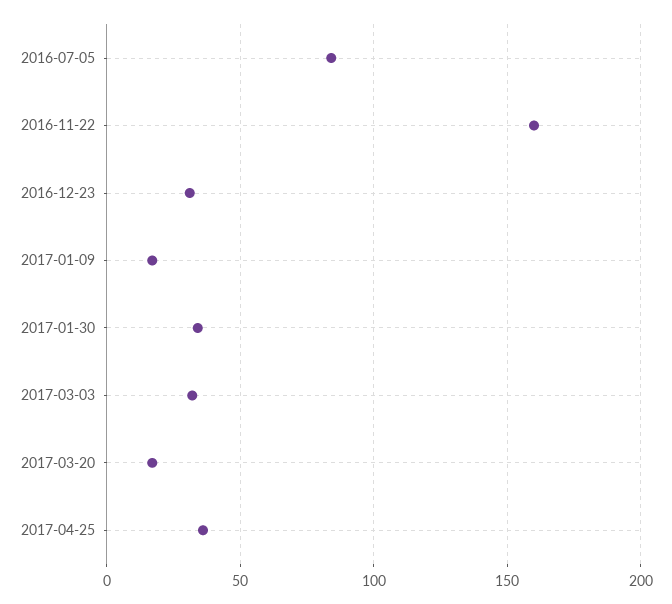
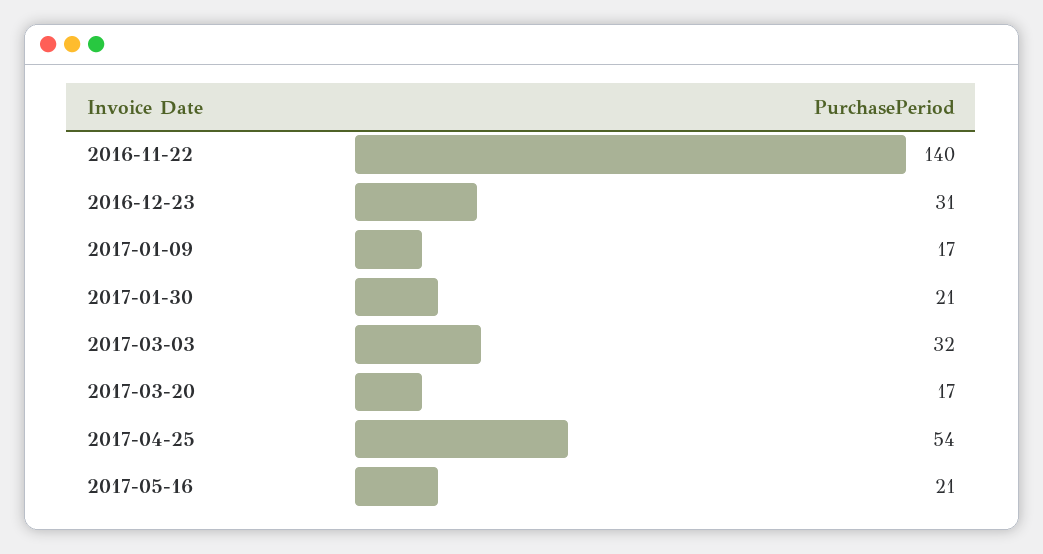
2016-07-05: 85 -> none
2016-11-22: 160 -> 140
2017-01-30: 35 -> 21
2017-04-25: 35 -> 54
2017-05-16: none -> 21

